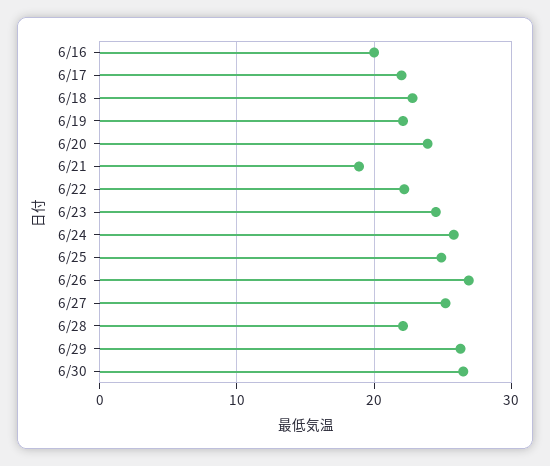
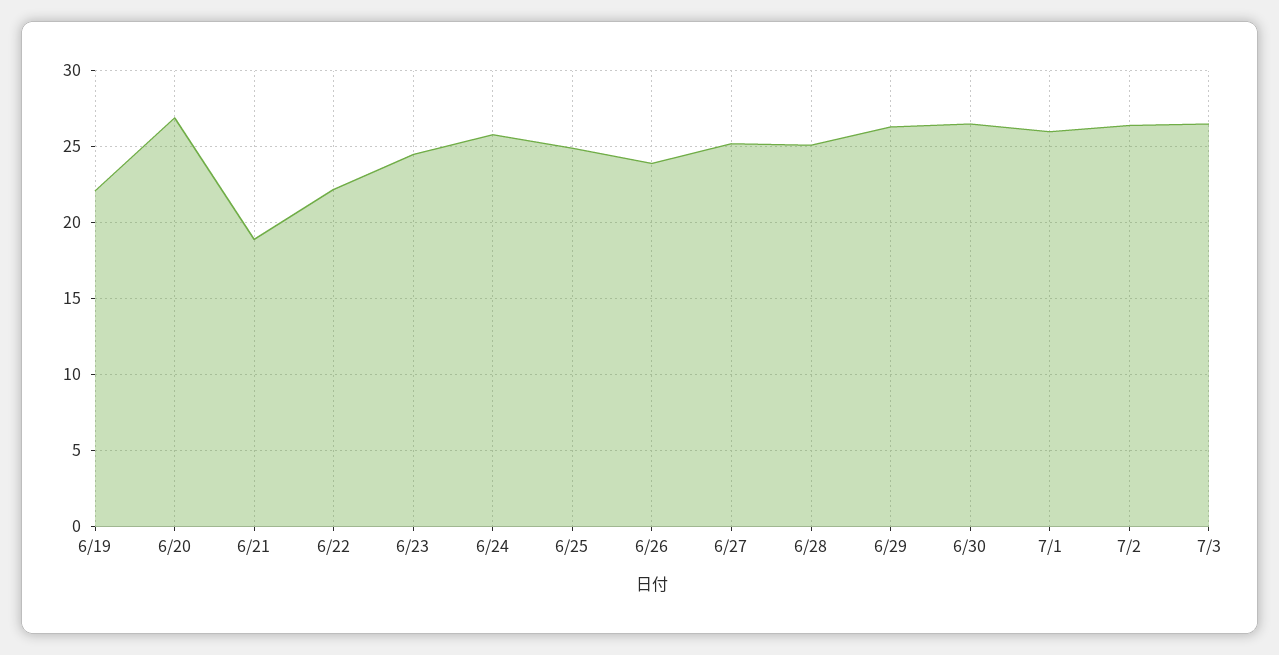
6/16: 20 -> none
6/17: 22 -> none
6/18: 23 -> none
6/20: 24 -> 27
6/26: 27 -> 24
6/28: 22 -> 25
7/1: none -> 26
7/2: none -> 26.5
7/3: none -> 26.5

